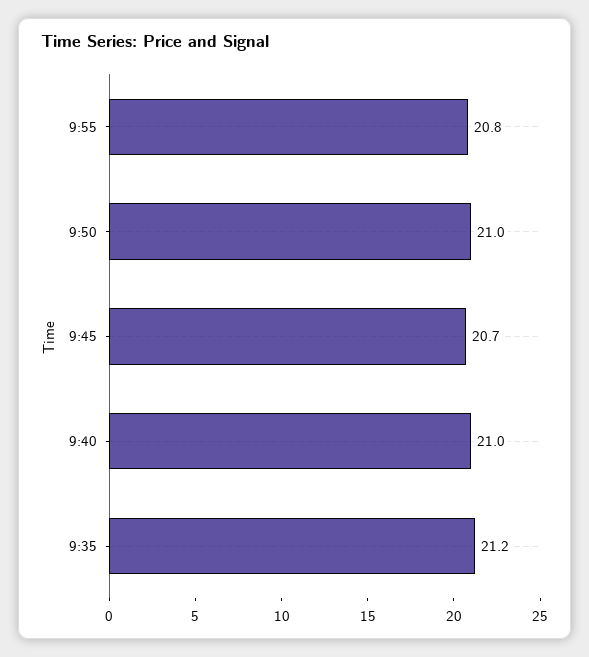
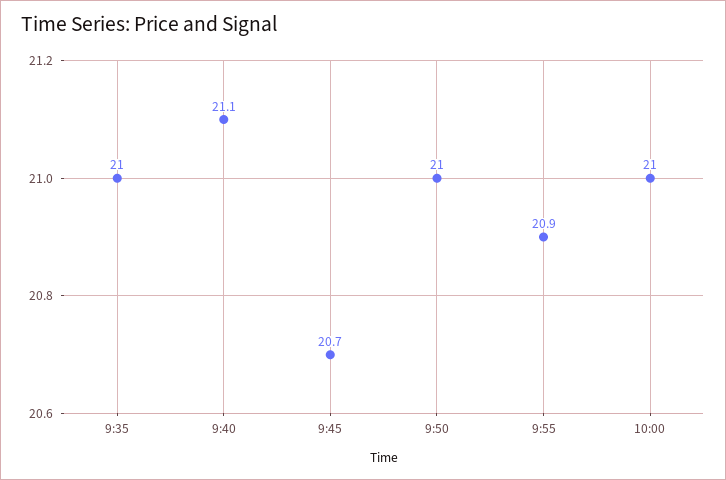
9:55: 20.8 -> 20.9
9:40: 21 -> 21.1
9:35: 21.2 -> 21
10:00: none -> 21

